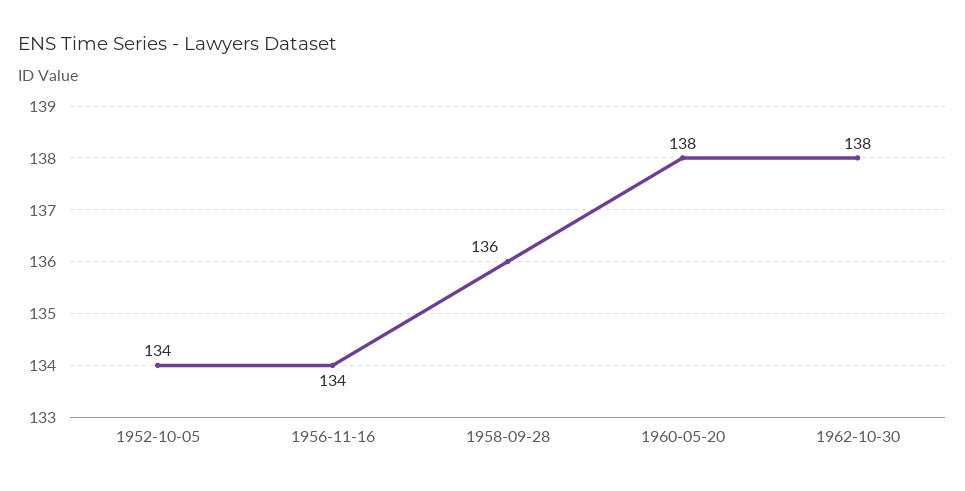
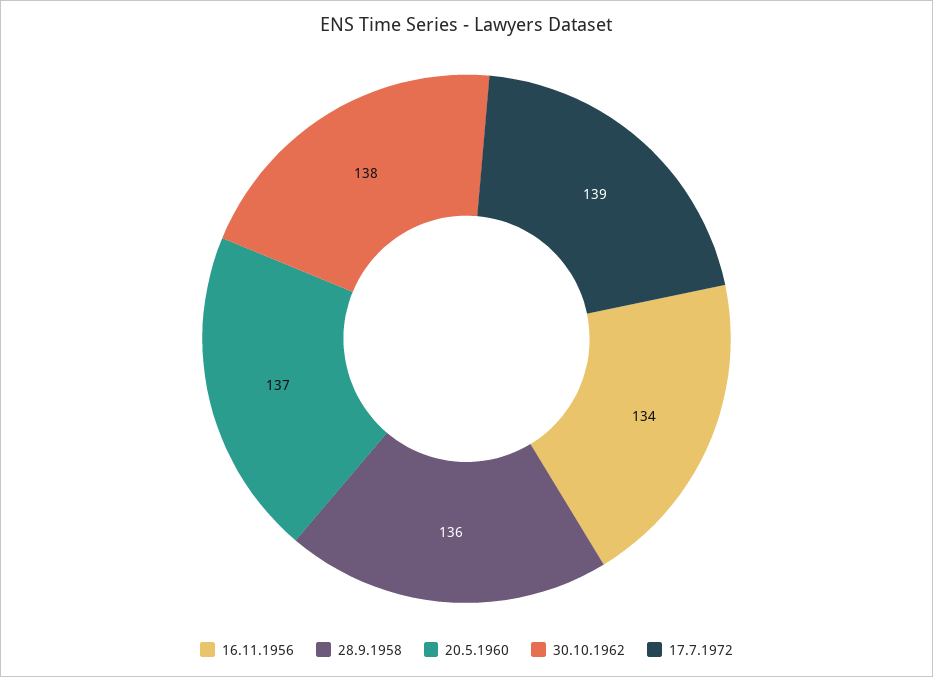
1952-10-05: 134 -> none
1960-05-20: 138 -> 137
17.7.1972: none -> 139

